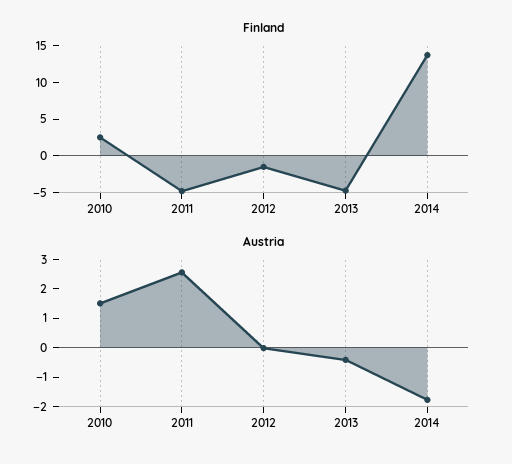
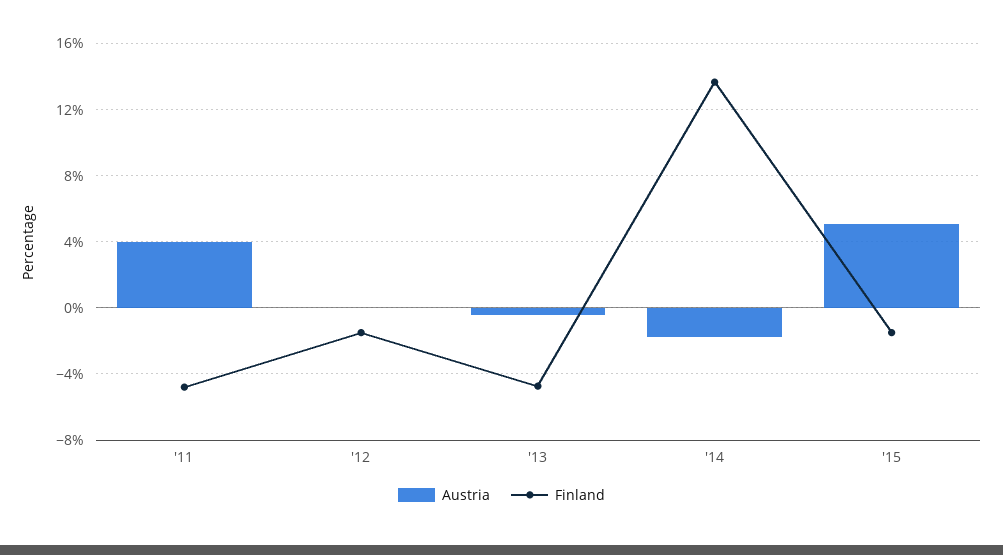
Finland, 2010: 2.5 -> none
Austria, 2010: 1.5 -> none
Austria, 2011: 2.5 -> 4
Austria, '15: none -> 5
Finland, '15: none -> -1.5

